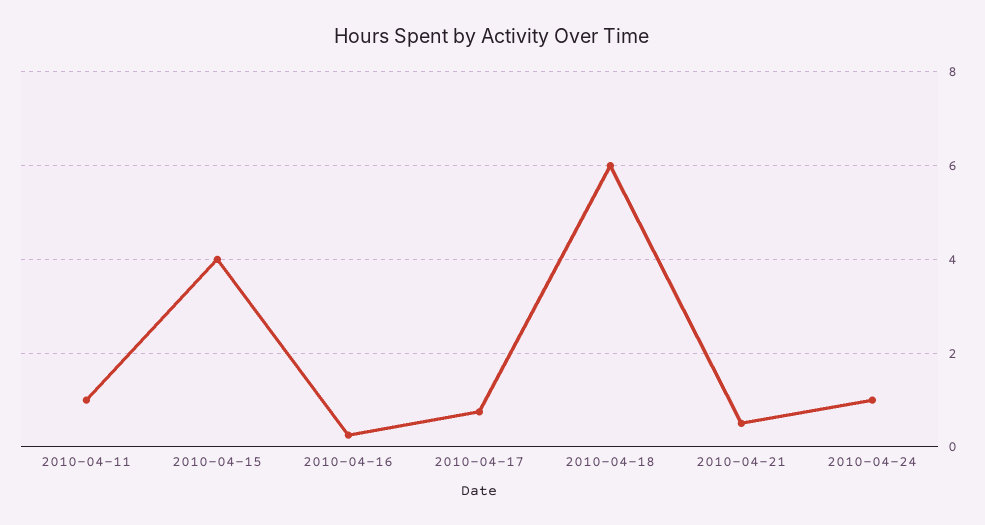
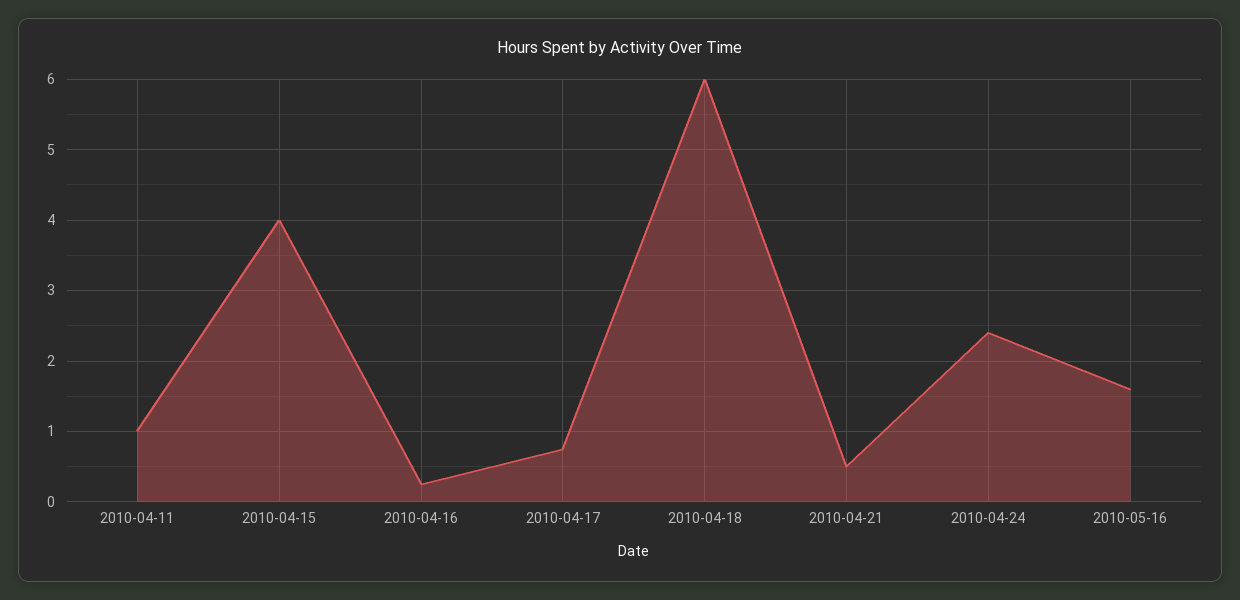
2010-04-24: 1 -> 2.4
2010-05-16: none -> 1.6

